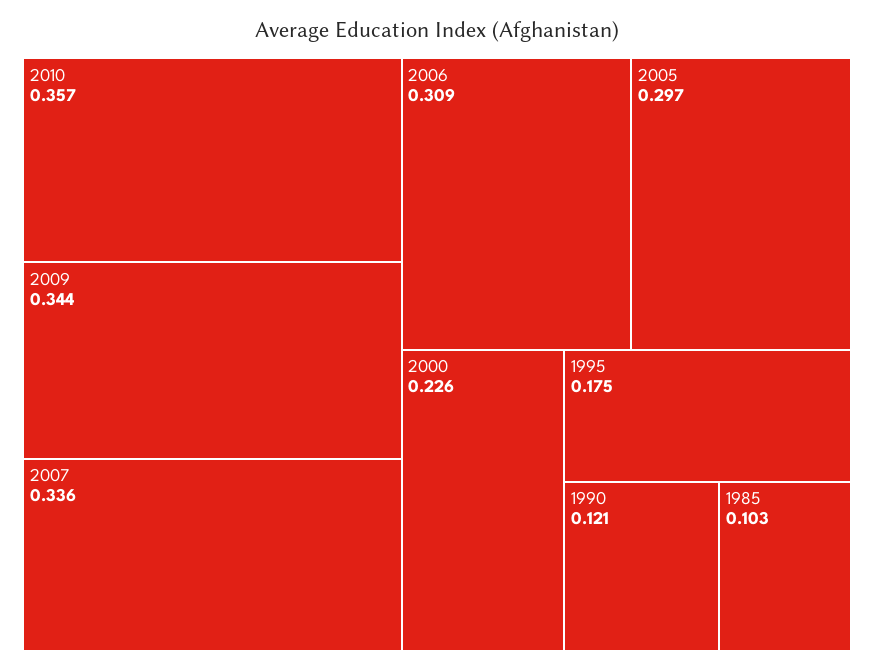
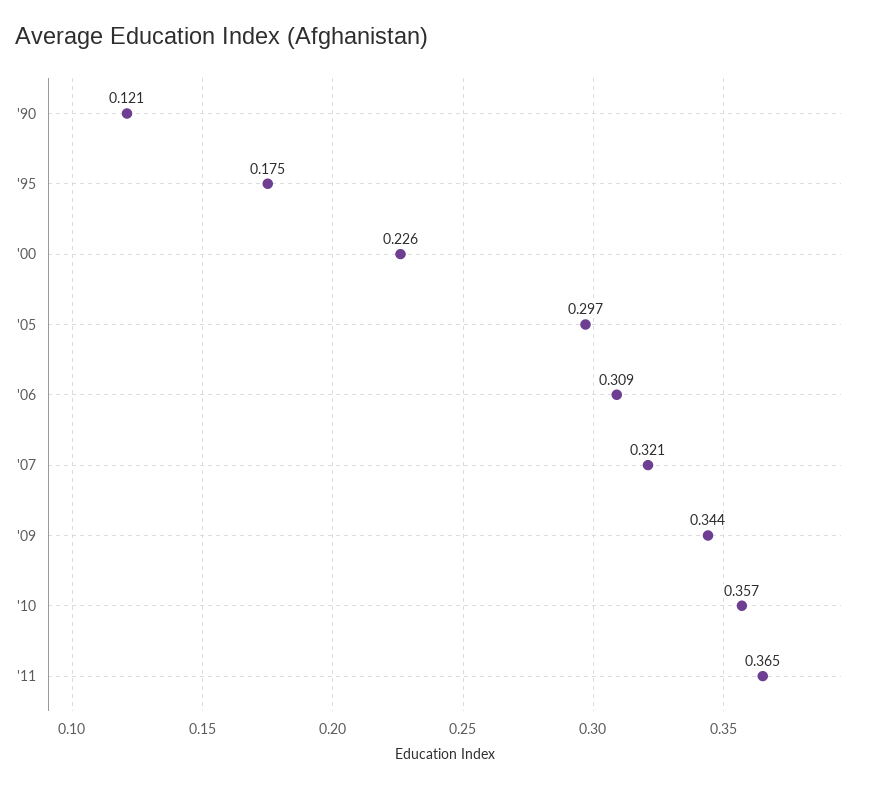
2007: 0.336 -> 0.321
1985: 0.103 -> none
'11: none -> 0.365

